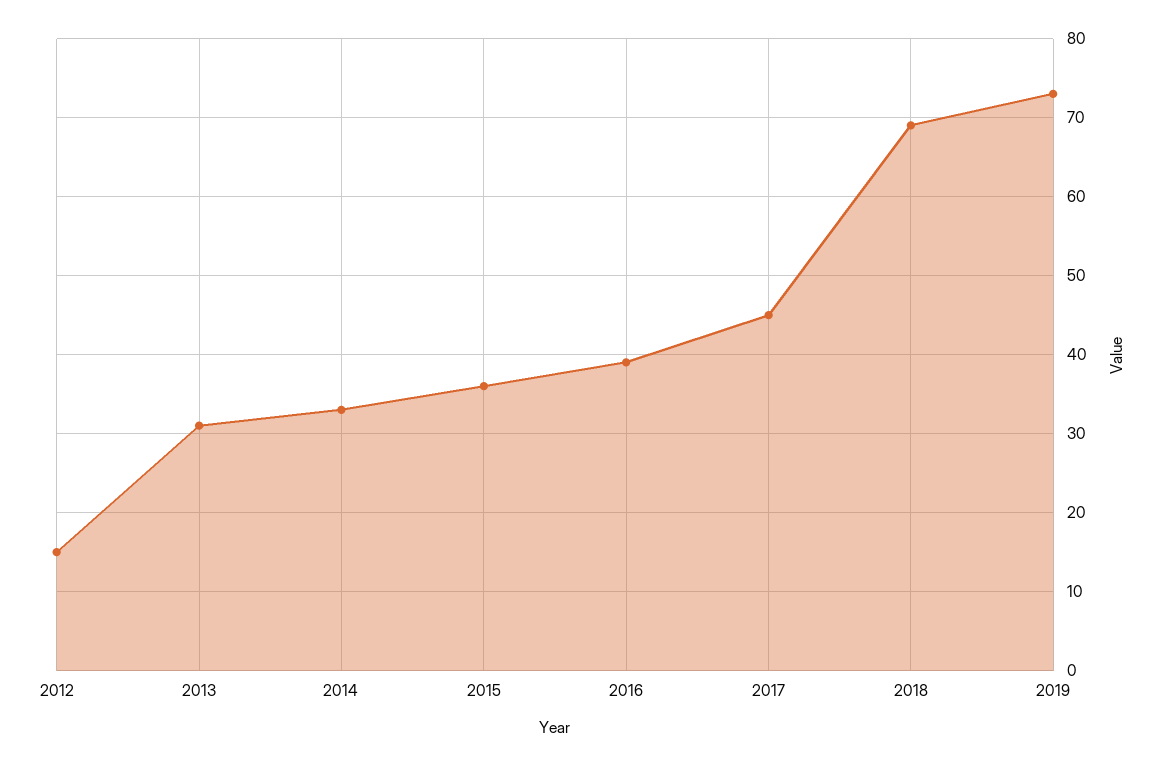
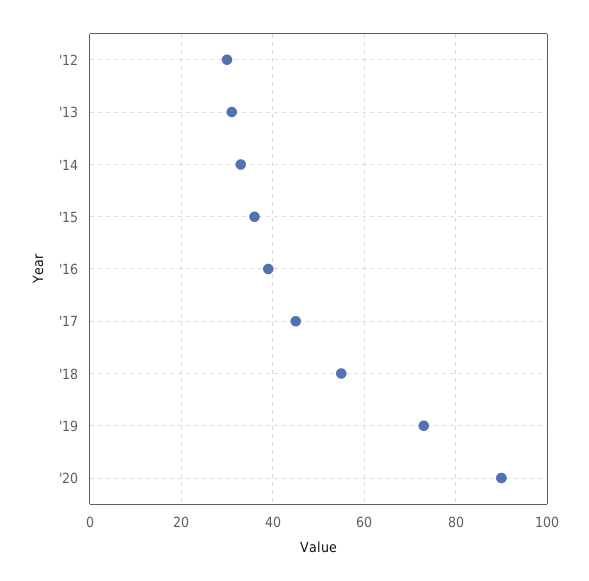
2012: 15 -> 30
2018: 69 -> 55
'20: none -> 90

